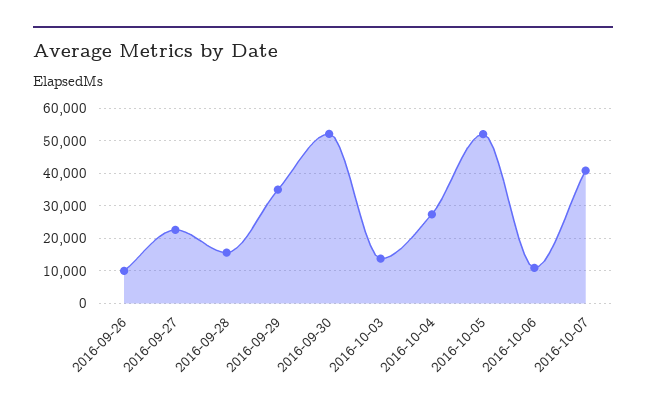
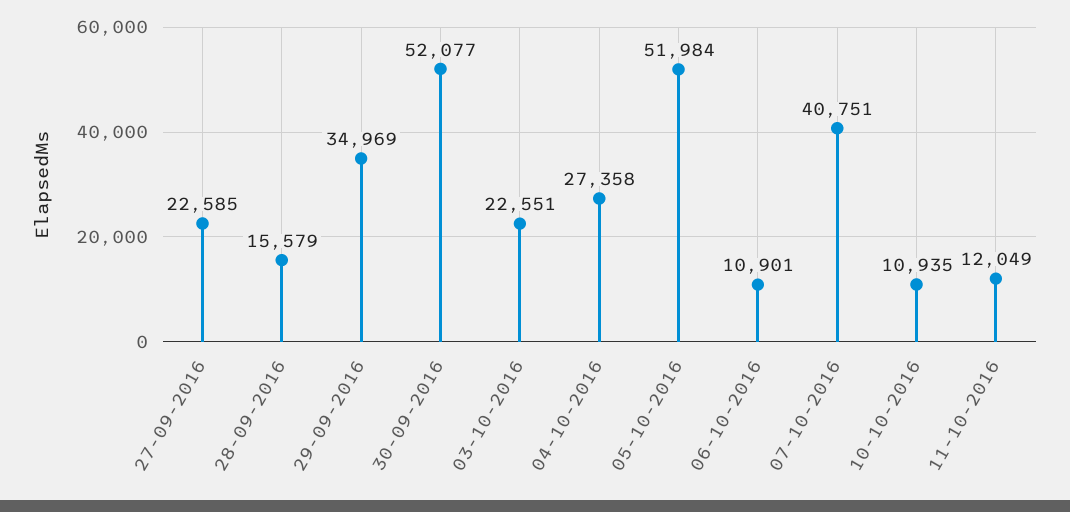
2016-09-26: 10000 -> none
2016-10-03: 14000 -> 22551
10-10-2016: none -> 10935
11-10-2016: none -> 12049

